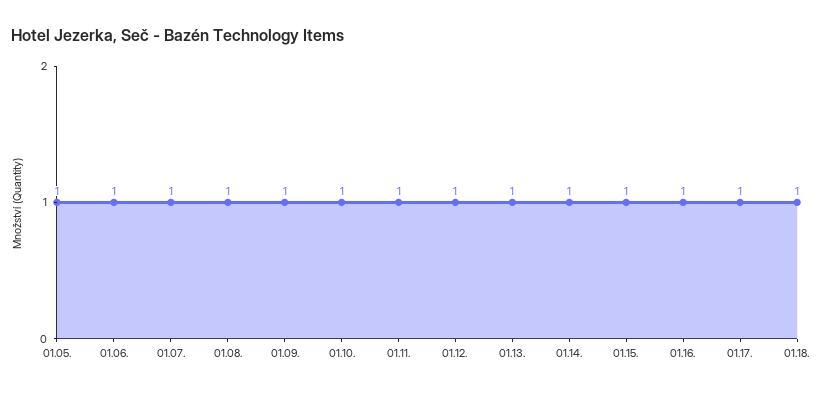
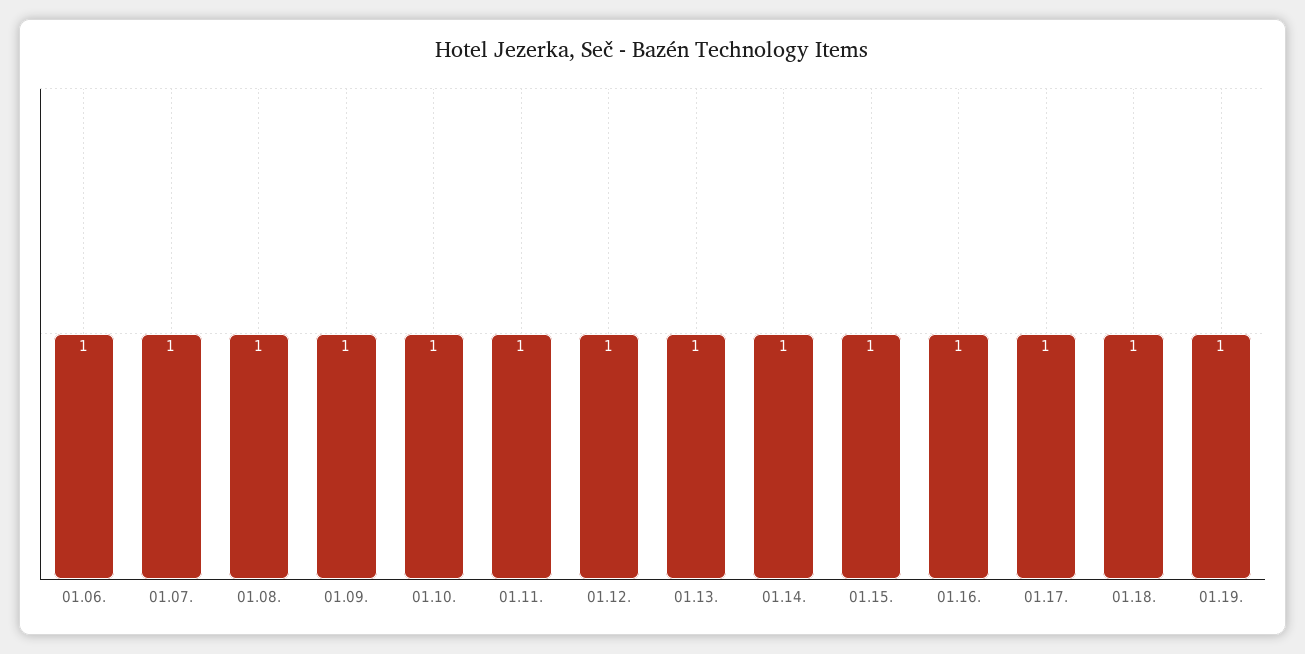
01.05.: 1 -> none
01.19.: none -> 1

